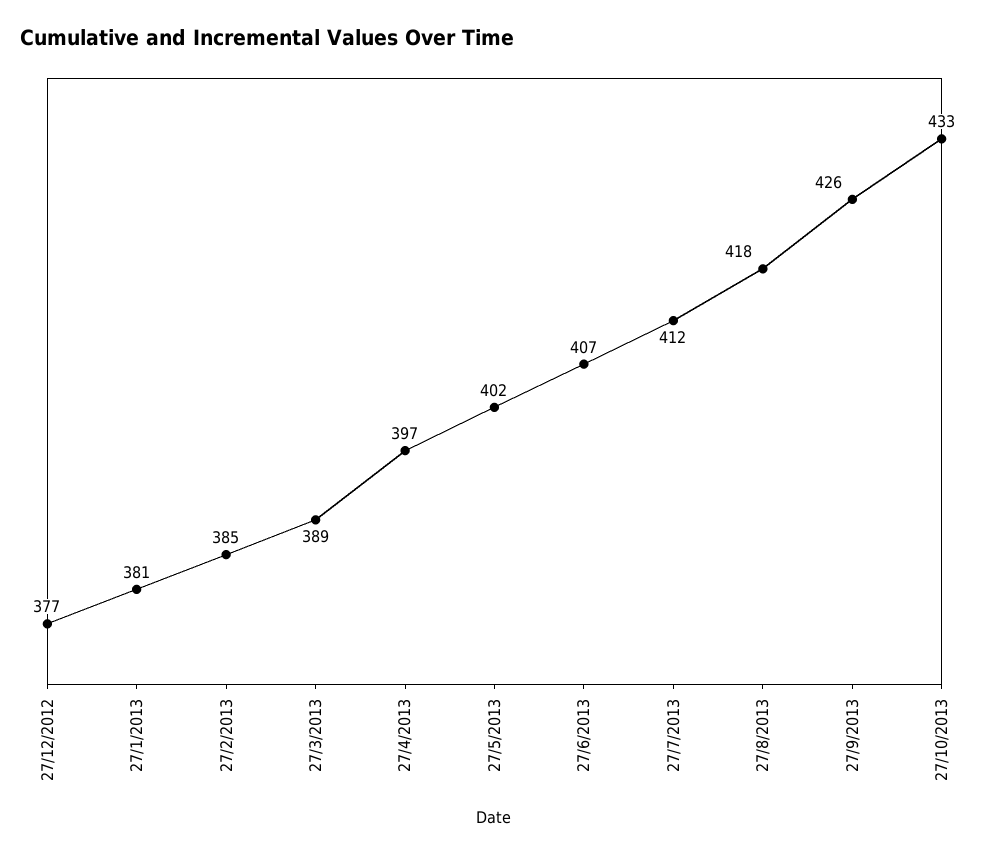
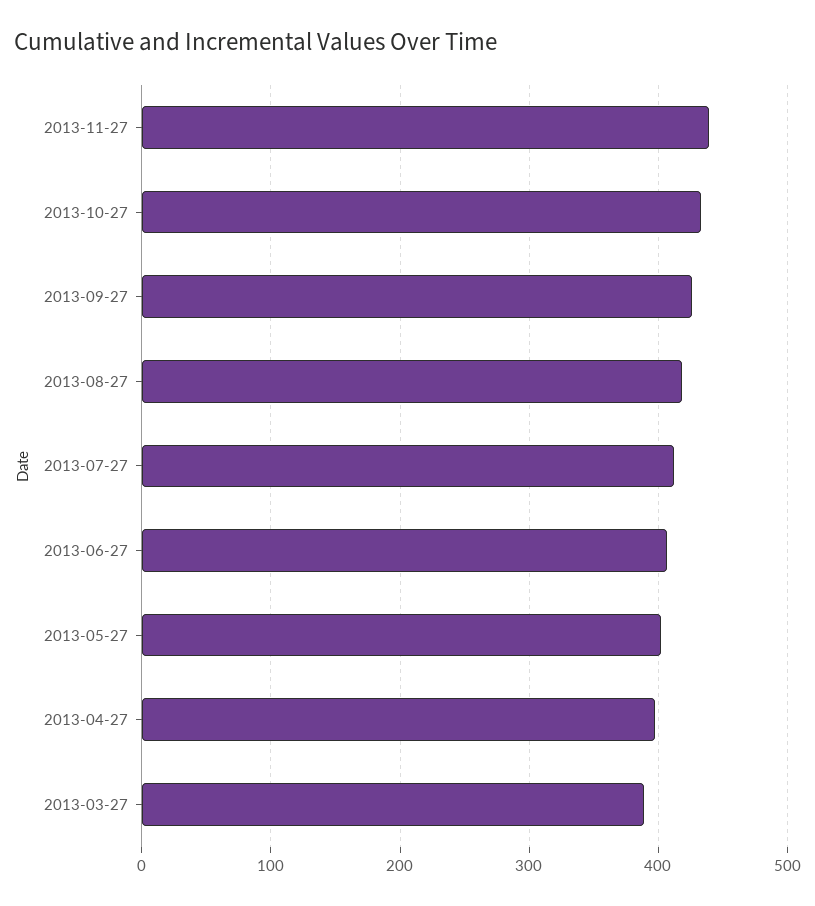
27/12/2012: 377 -> none
27/1/2013: 381 -> none
27/2/2013: 385 -> none
2013-11-27: none -> 440

